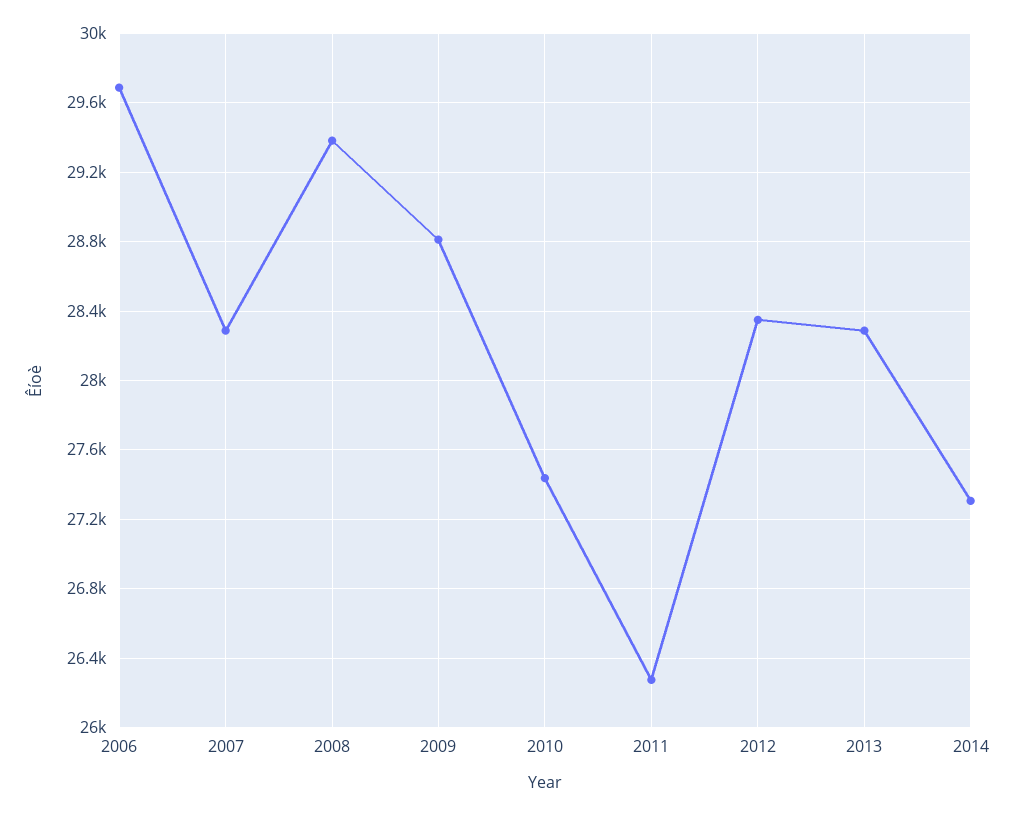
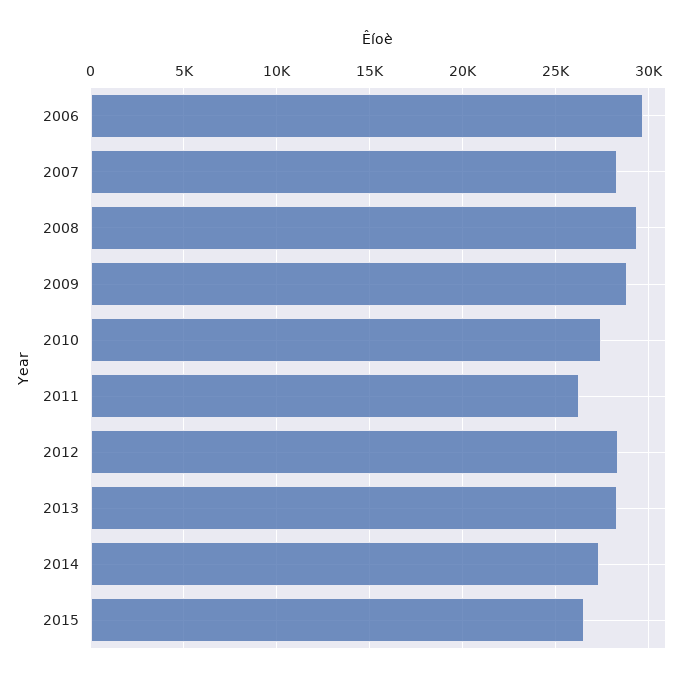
2015: none -> 26500

